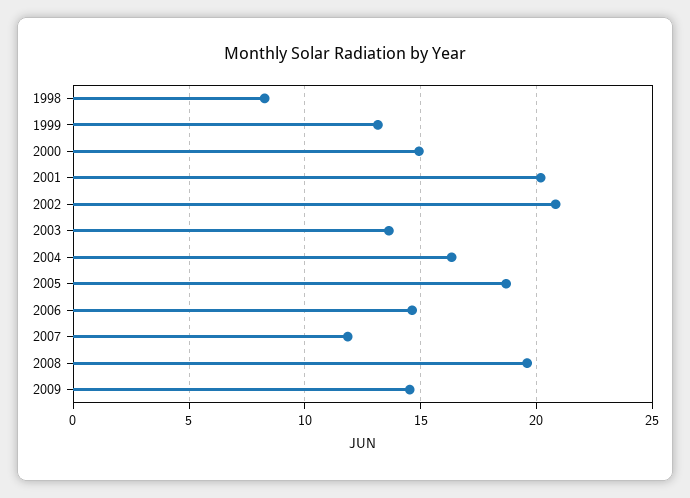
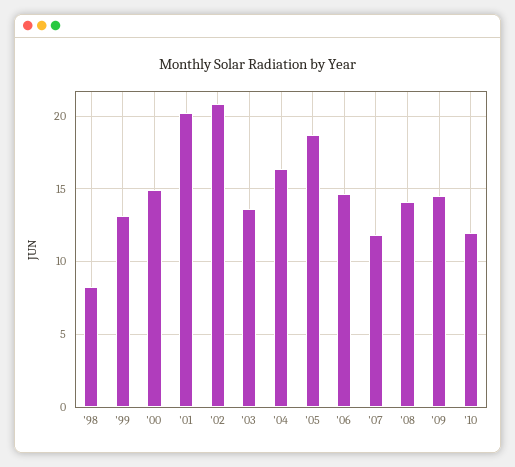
2008: 19.5 -> 14
'10: none -> 12

